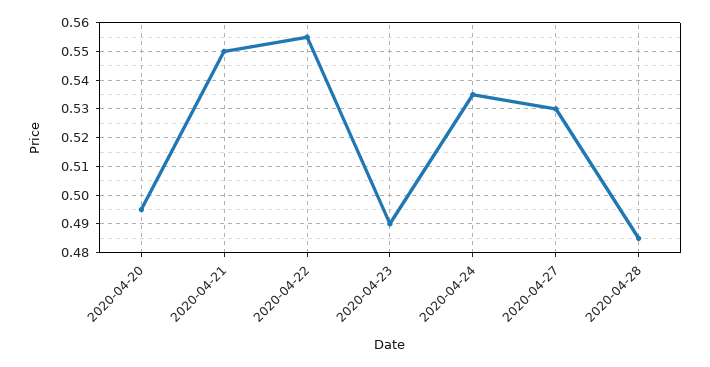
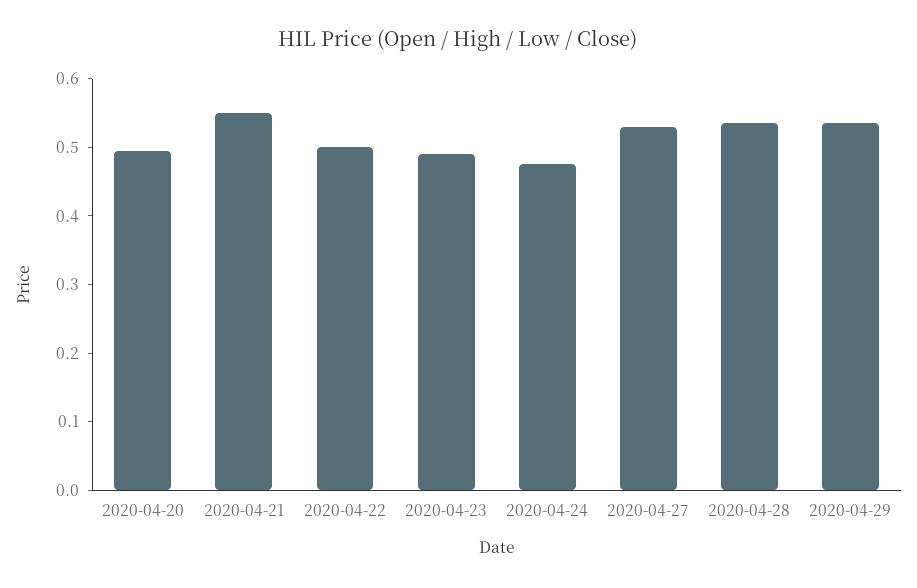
2020-04-22: 0.555 -> 0.5
2020-04-24: 0.535 -> 0.48
2020-04-28: 0.485 -> 0.54
2020-04-29: none -> 0.54

